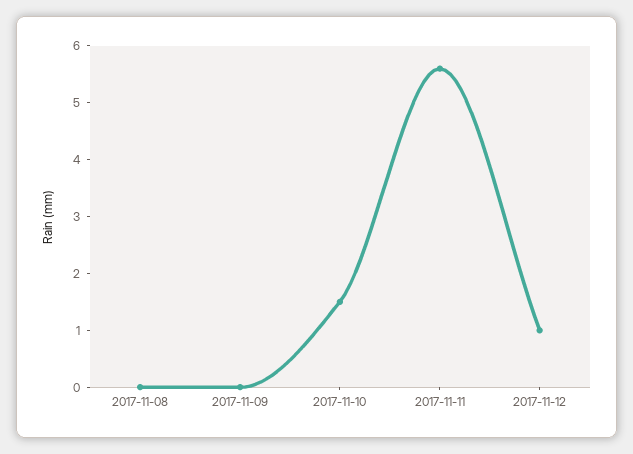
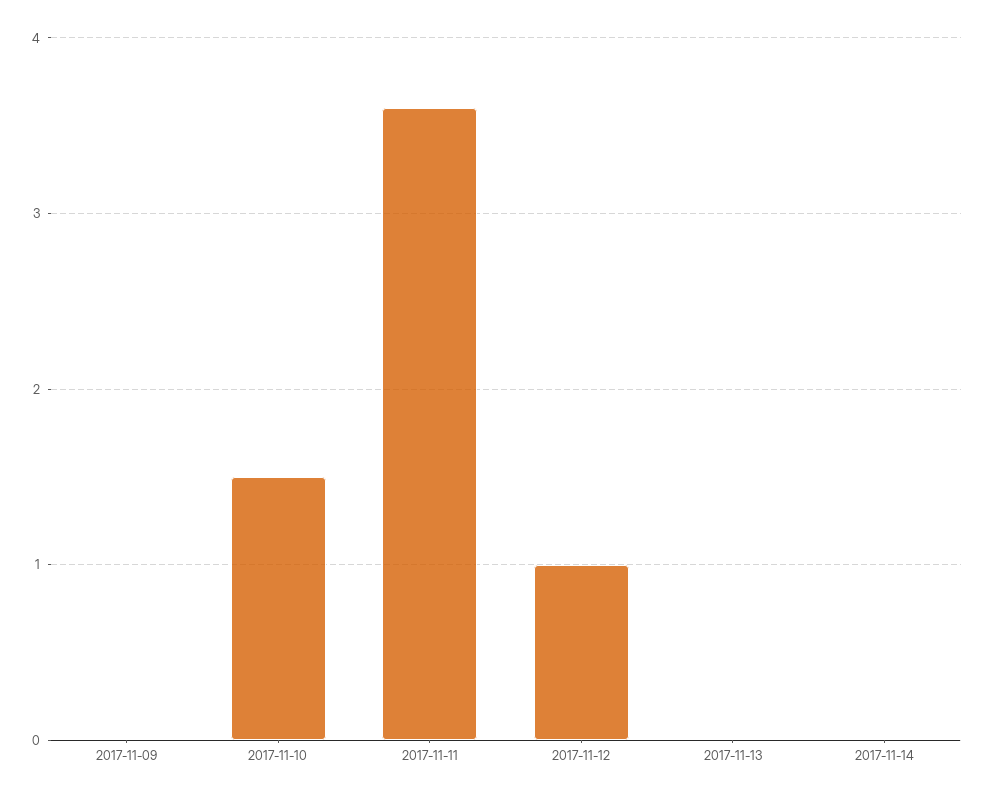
2017-11-08: 0 -> none
2017-11-11: 5.5 -> 3.6
2017-11-13: none -> 0
2017-11-14: none -> 0

